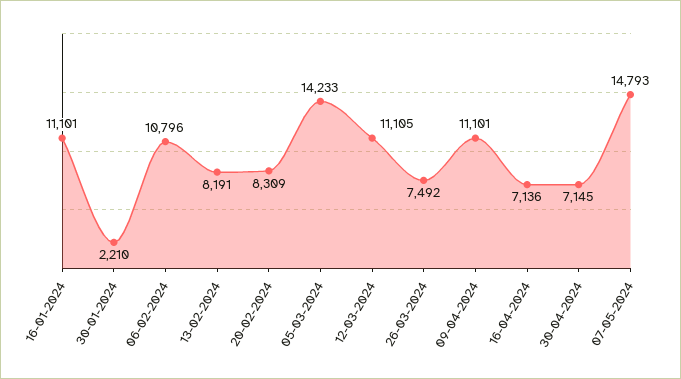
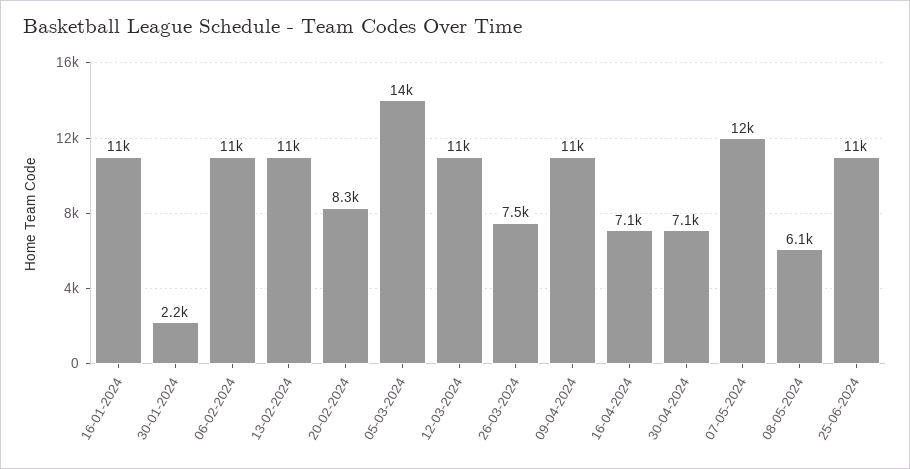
13-02-2024: 8191 -> 11000
07-05-2024: 14793 -> 12000
08-05-2024: none -> 6100
25-06-2024: none -> 11000

